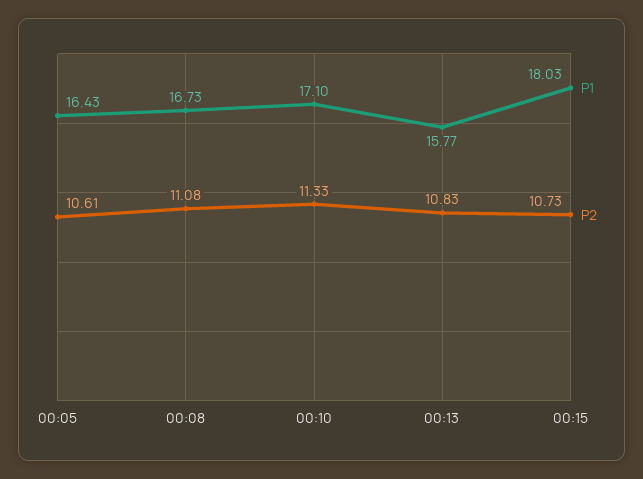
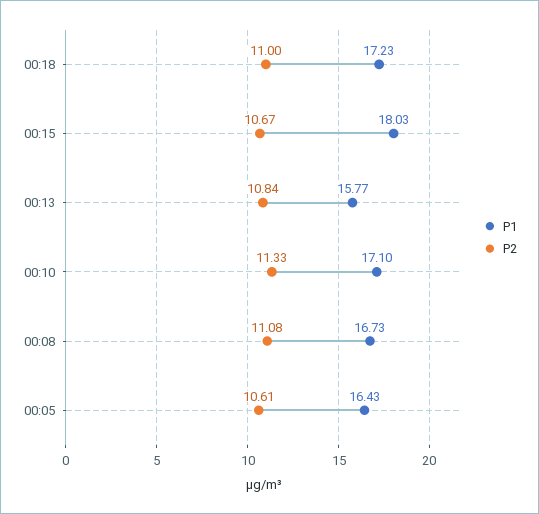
P2, 00:13: 10.83 -> 10.84
P2, 00:15: 10.73 -> 10.67
P1, 00:18: none -> 17.23
P2, 00:18: none -> 11

